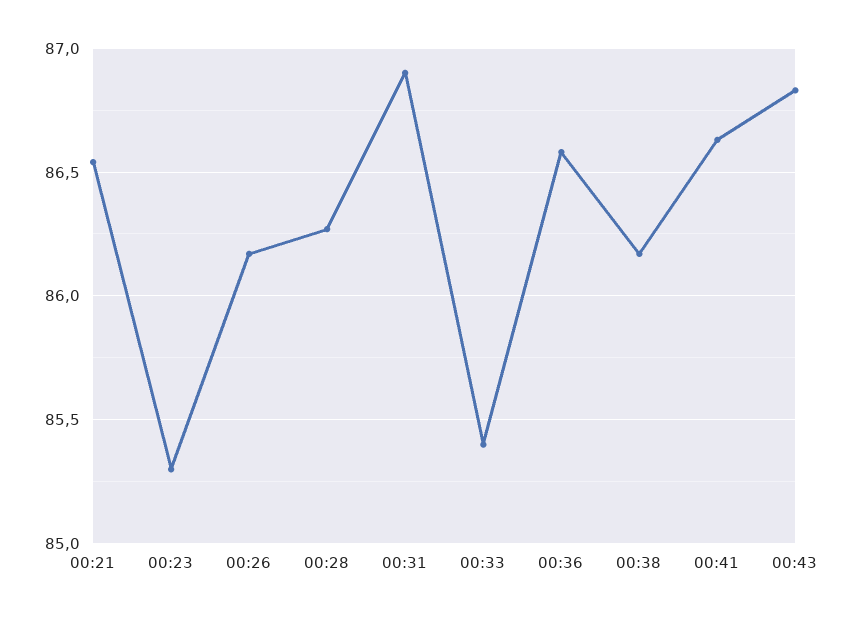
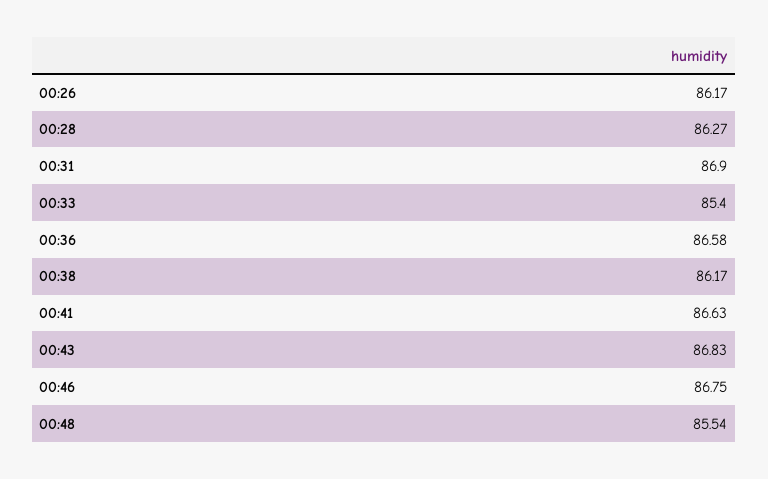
00:21: 86.55 -> none
00:23: 85.3 -> none
00:46: none -> 86.75
00:48: none -> 85.54

